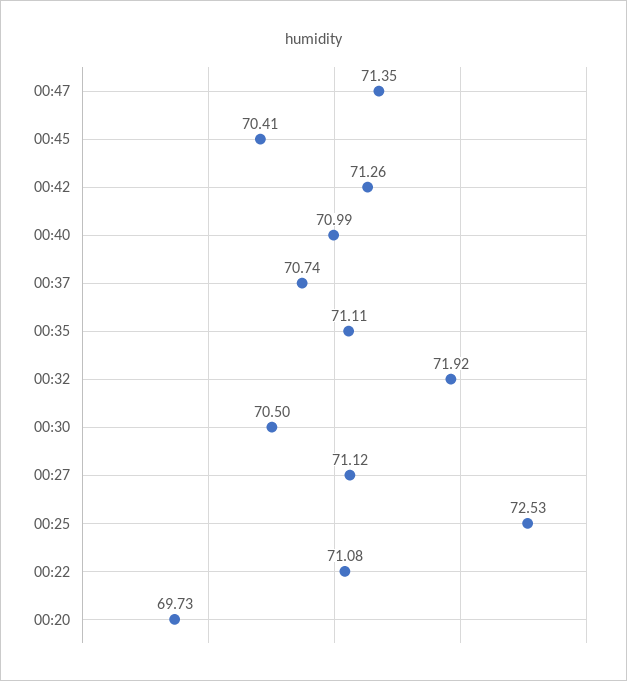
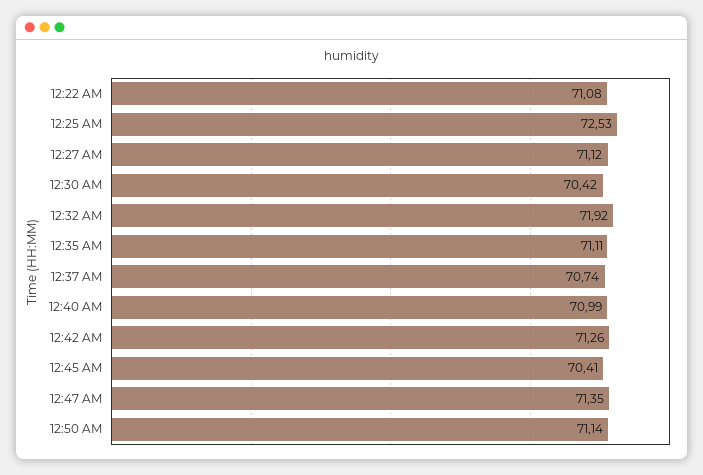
00:30: 70.5 -> 70.42
00:20: 69.73 -> none
12:50 AM: none -> 71.14

